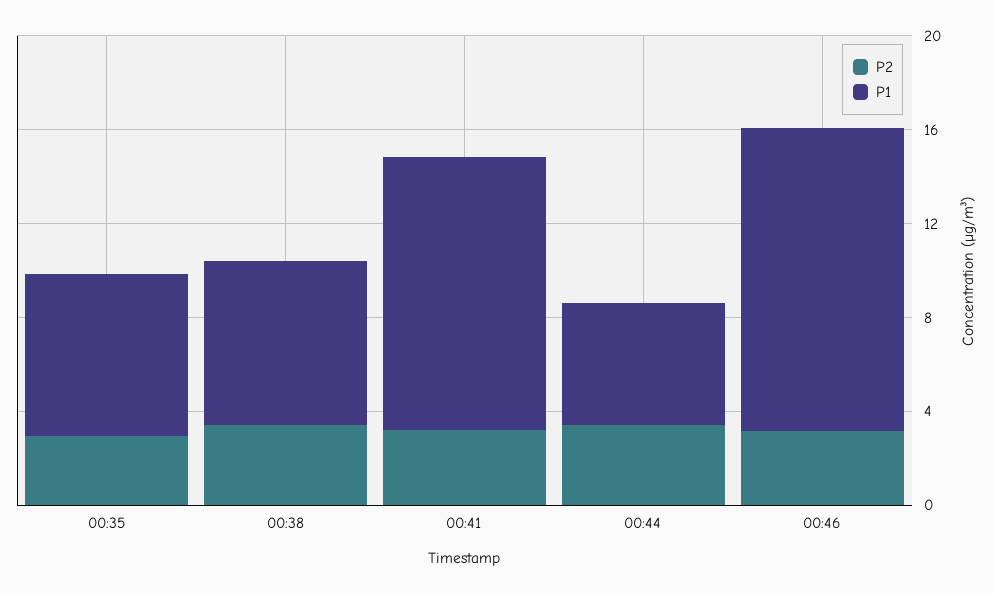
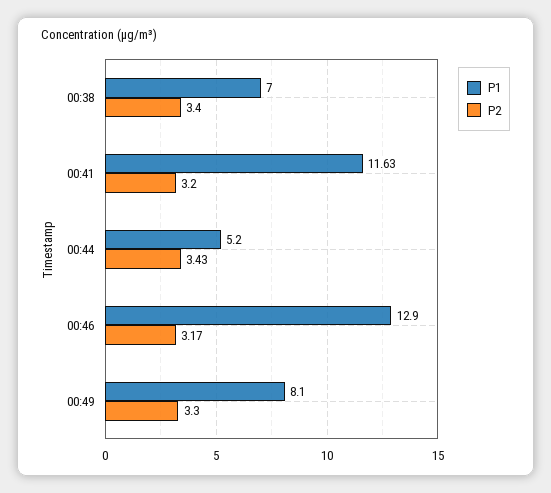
P2, 00:35: 3 -> none
P1, 00:35: 7 -> none
P1, 00:49: none -> 8.1
P2, 00:49: none -> 3.3

